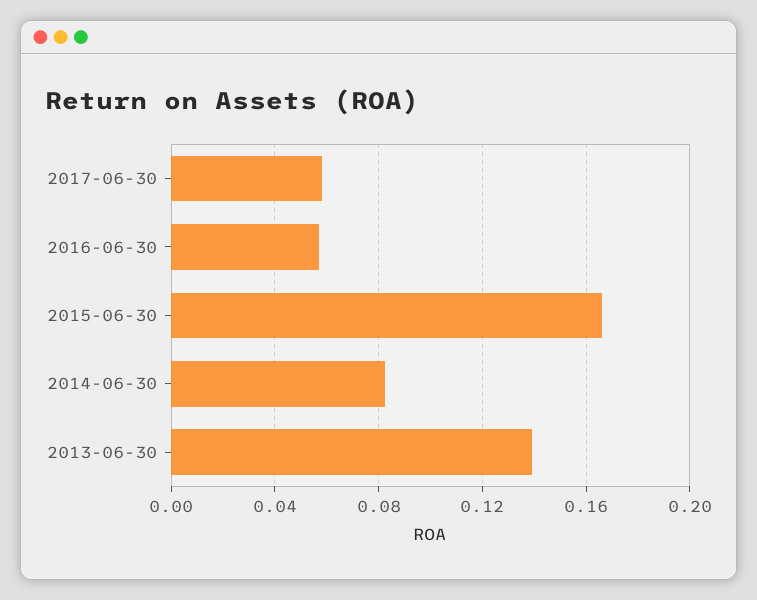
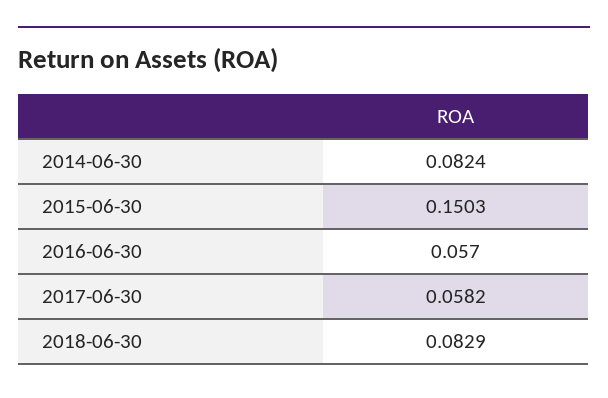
2015-06-30: 0.165 -> 0.1503
2013-06-30: 0.14 -> none
2018-06-30: none -> 0.0829

